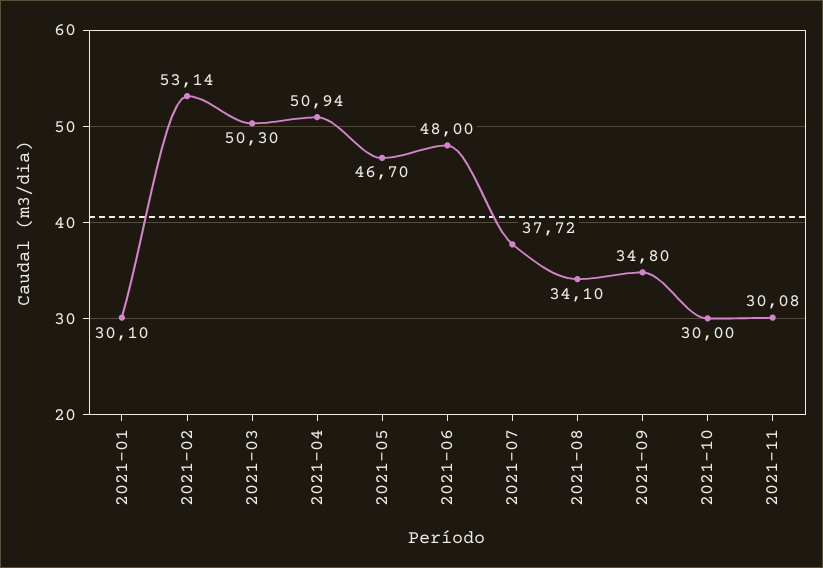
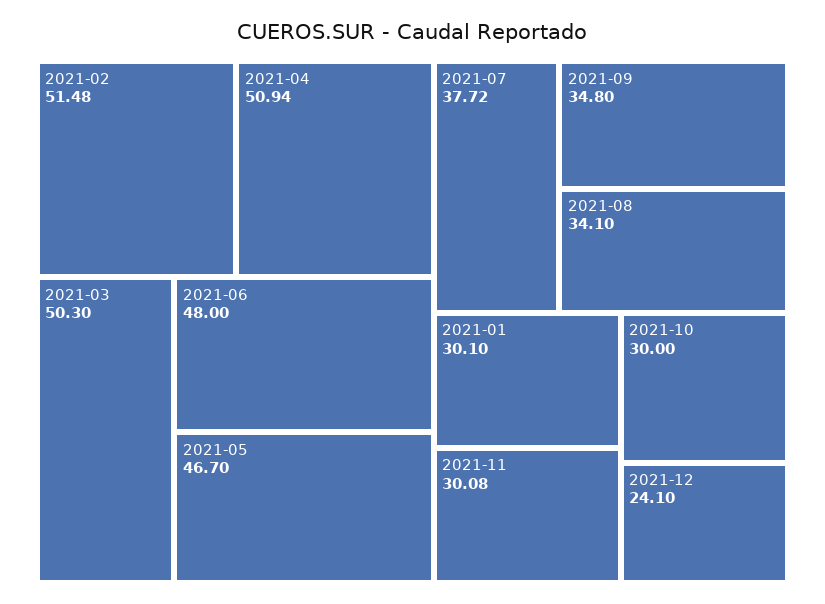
2021-02: 53.14 -> 51.48
2021-12: none -> 24.1

